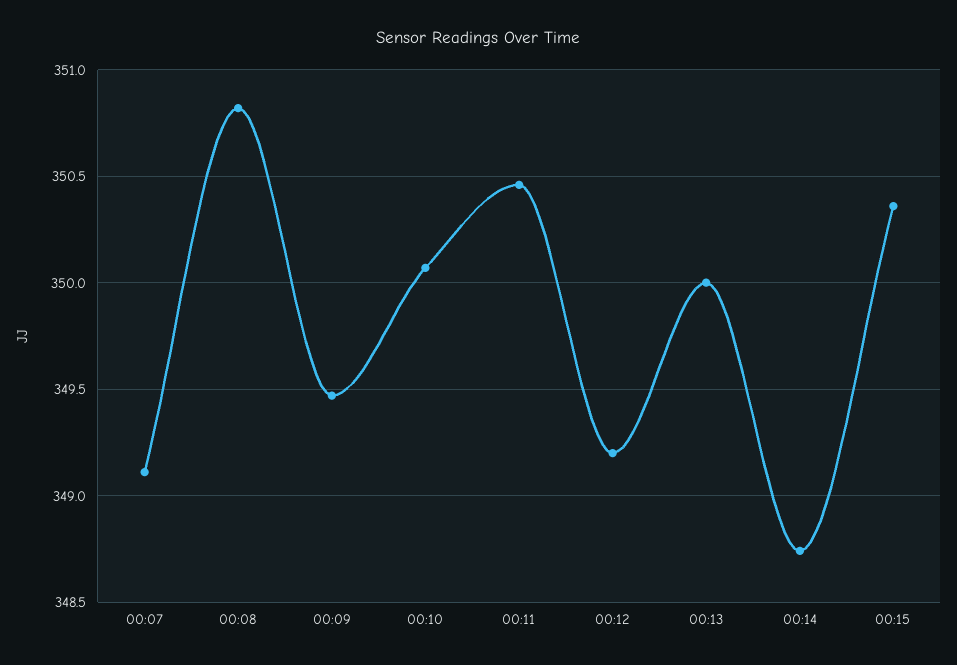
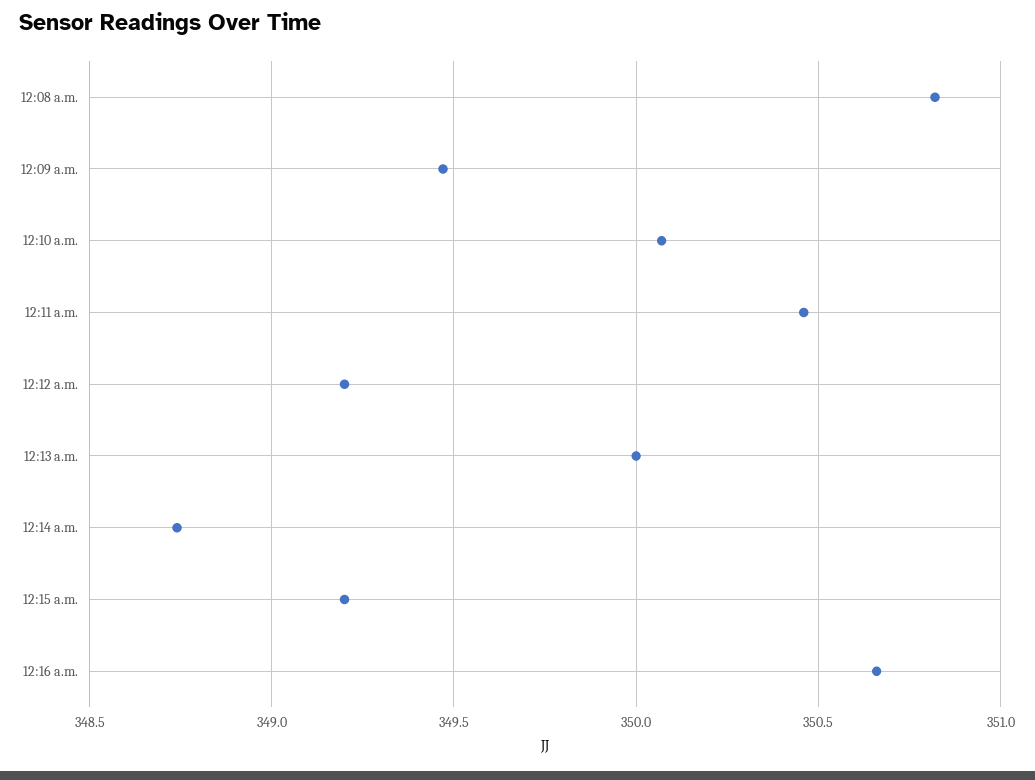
00:07: 349.1 -> none
00:15: 350.35 -> 349.2
12:16 a.m.: none -> 350.65

